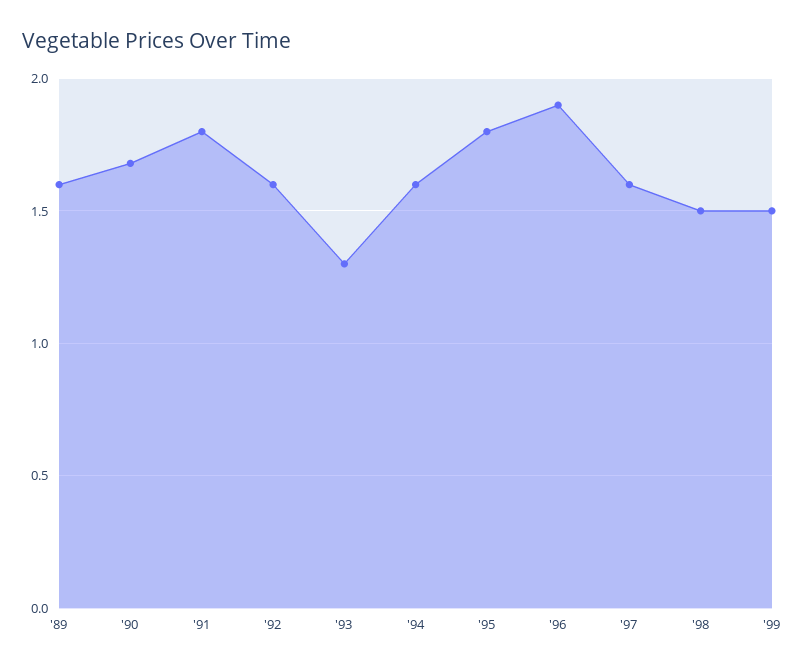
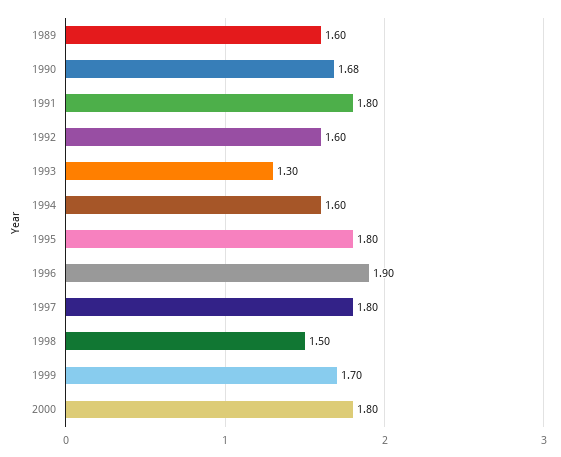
'97: 1.6 -> 1.8
'99: 1.5 -> 1.7
2000: none -> 1.8

